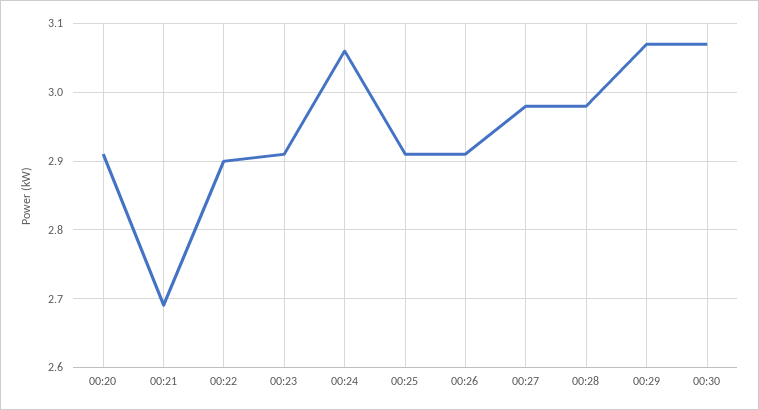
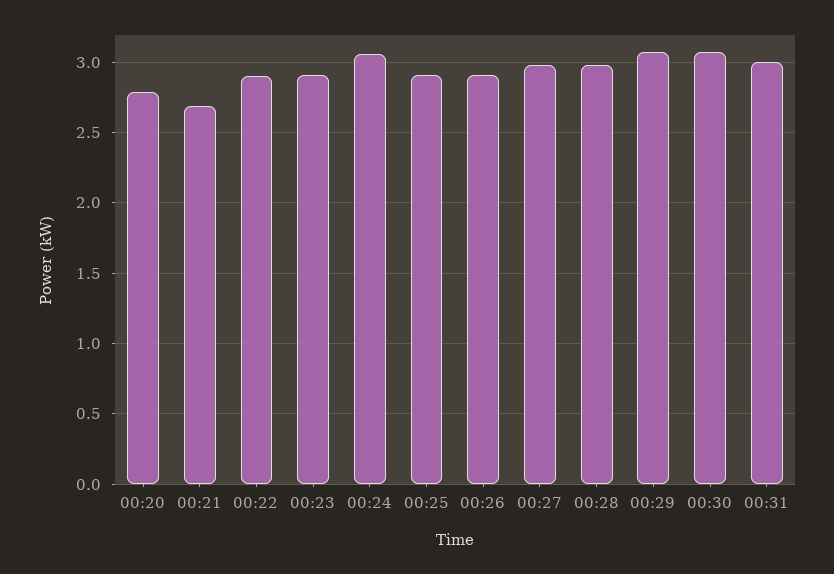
00:20: 2.91 -> 2.8
00:31: none -> 3

